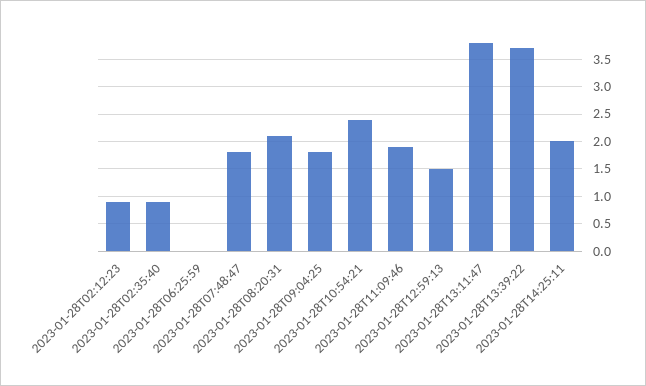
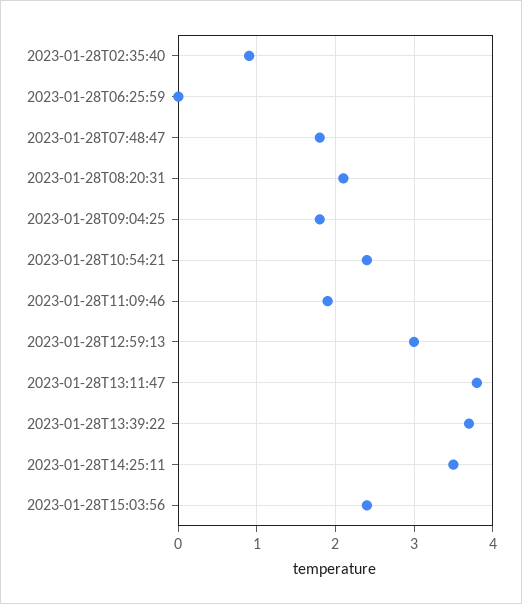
2023-01-28T02:12:23: 1 -> none
2023-01-28T12:59:13: 1.5 -> 3
2023-01-28T14:25:11: 2 -> 3.5
2023-01-28T15:03:56: none -> 2.4

